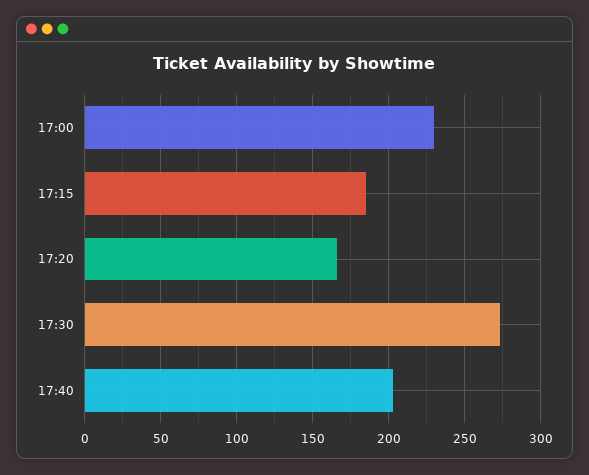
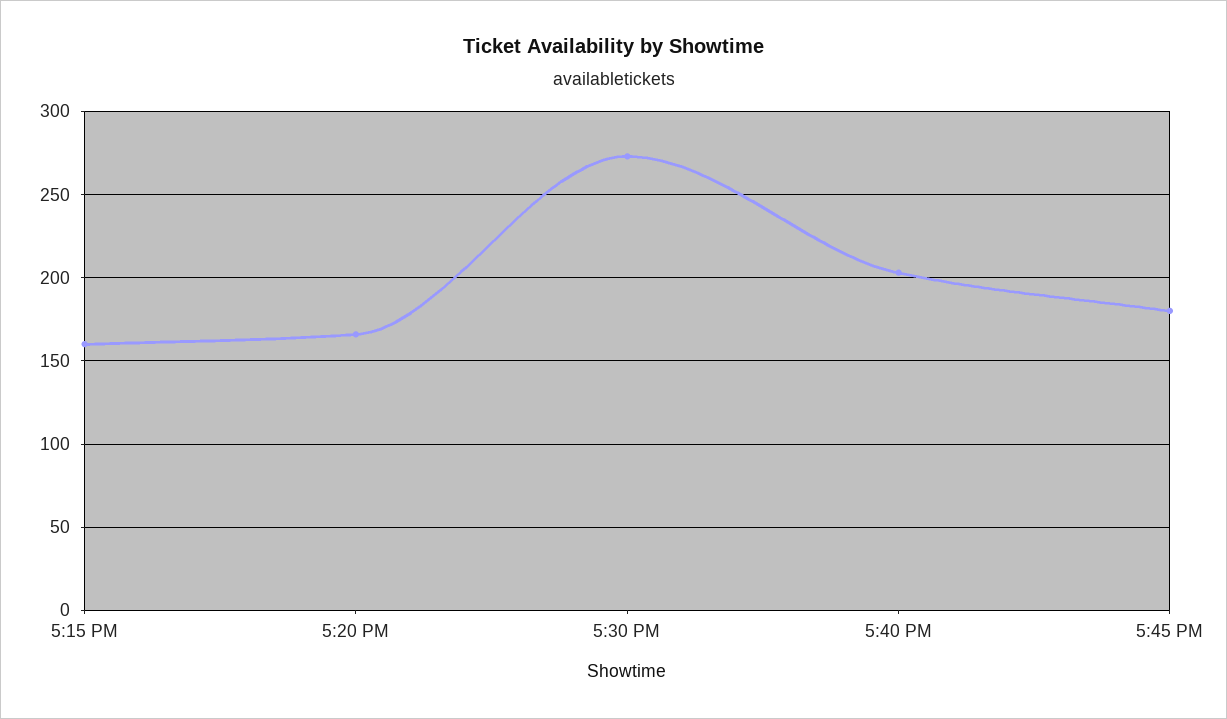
17:00: 230 -> none
17:15: 185 -> 160
5:45 PM: none -> 180

